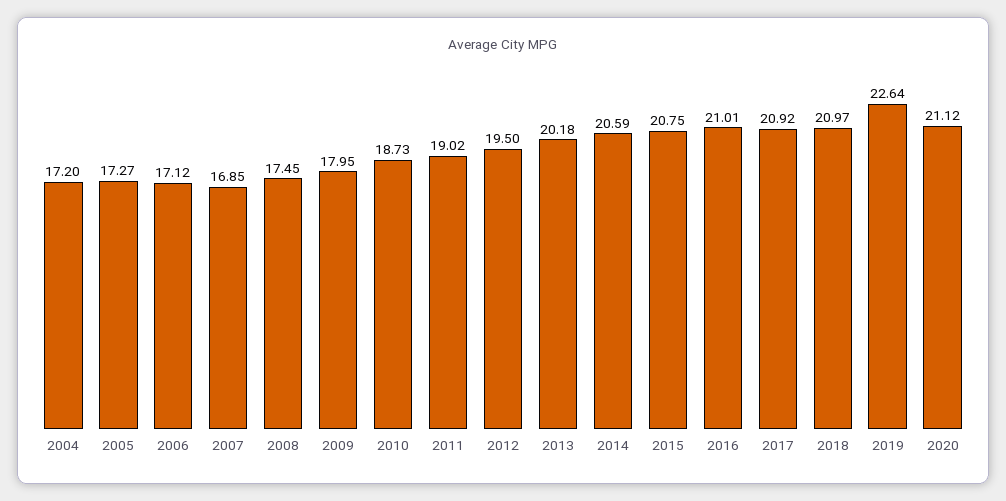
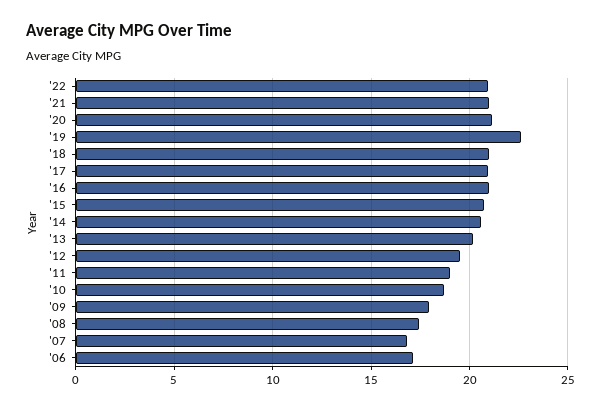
2004: 17.2 -> none
2005: 17.27 -> none
'22: none -> 21
'21: none -> 21

